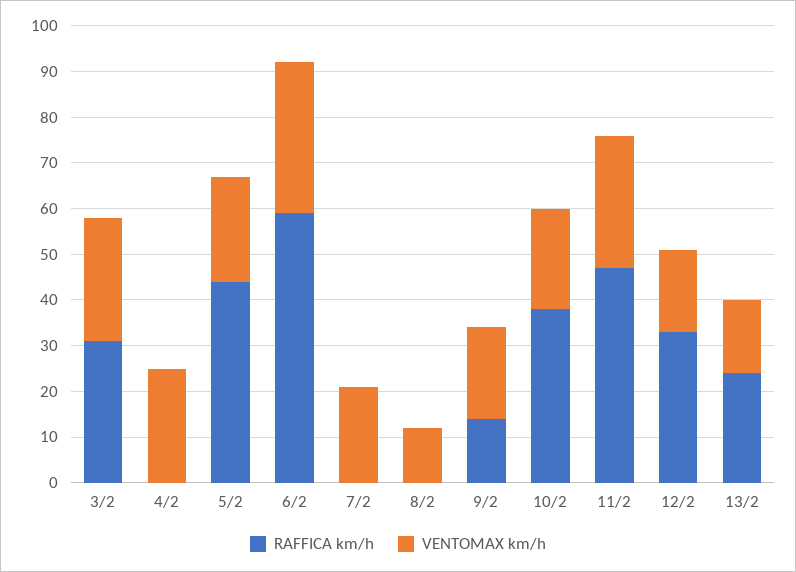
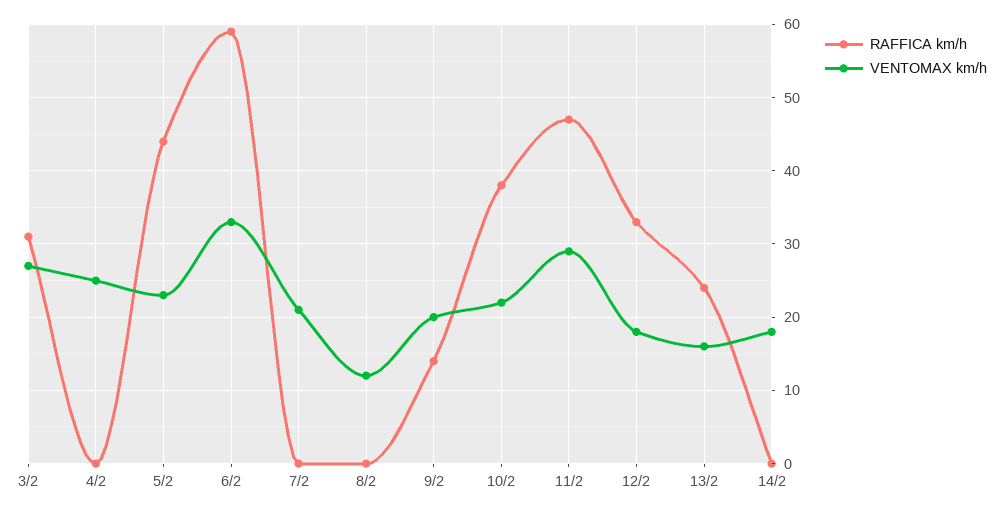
RAFFICA km/h, 14/2: none -> 0
VENTOMAX km/h, 14/2: none -> 18

